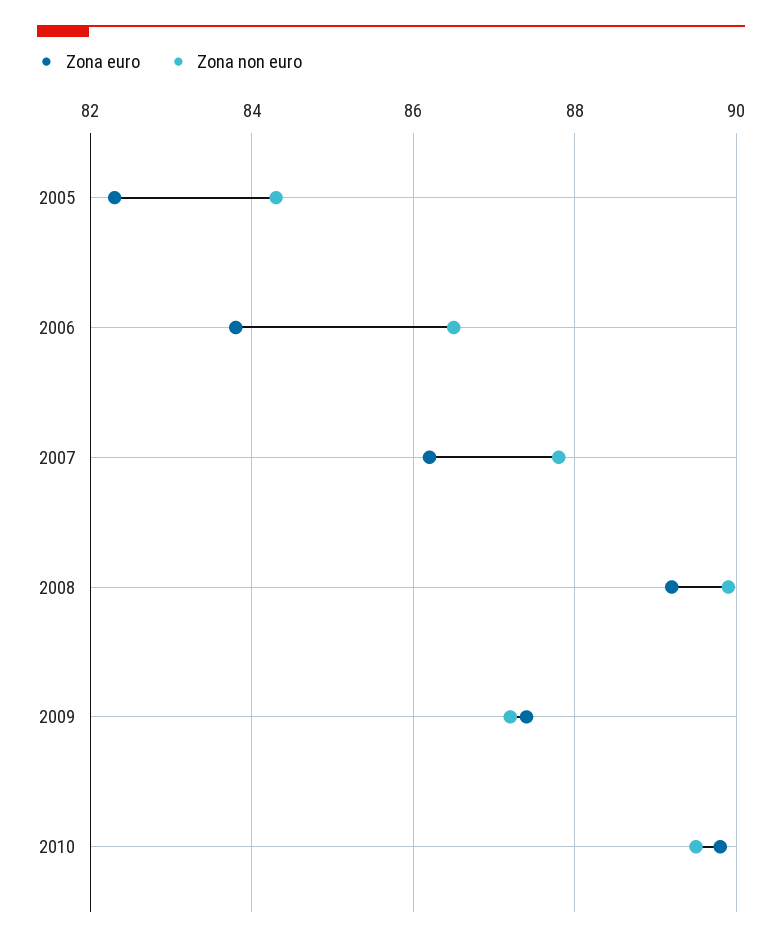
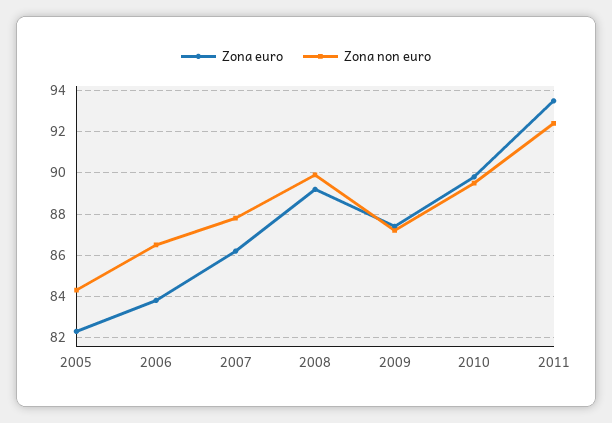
Zona euro, 2011: none -> 93.5
Zona non euro, 2011: none -> 92.5

